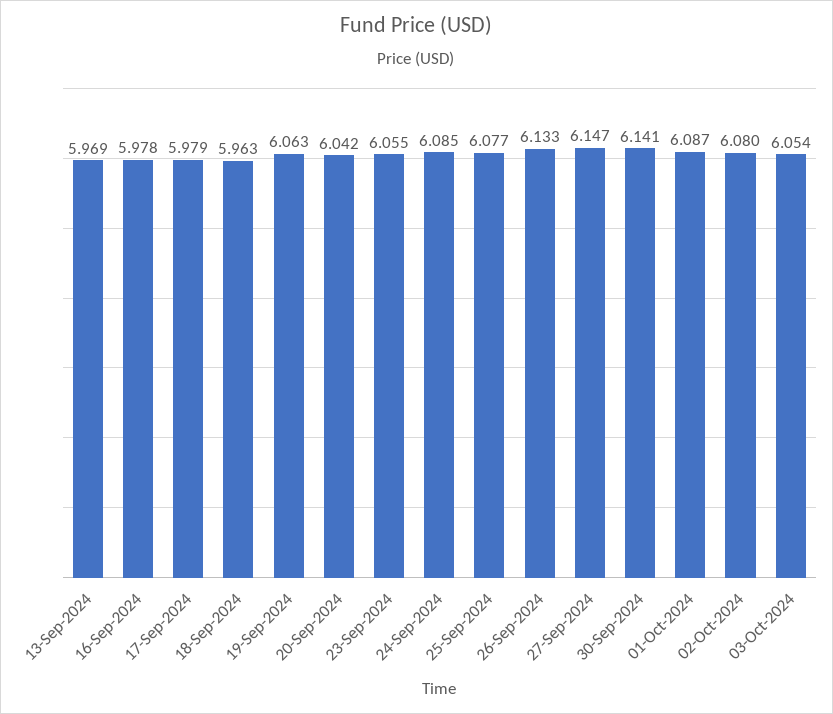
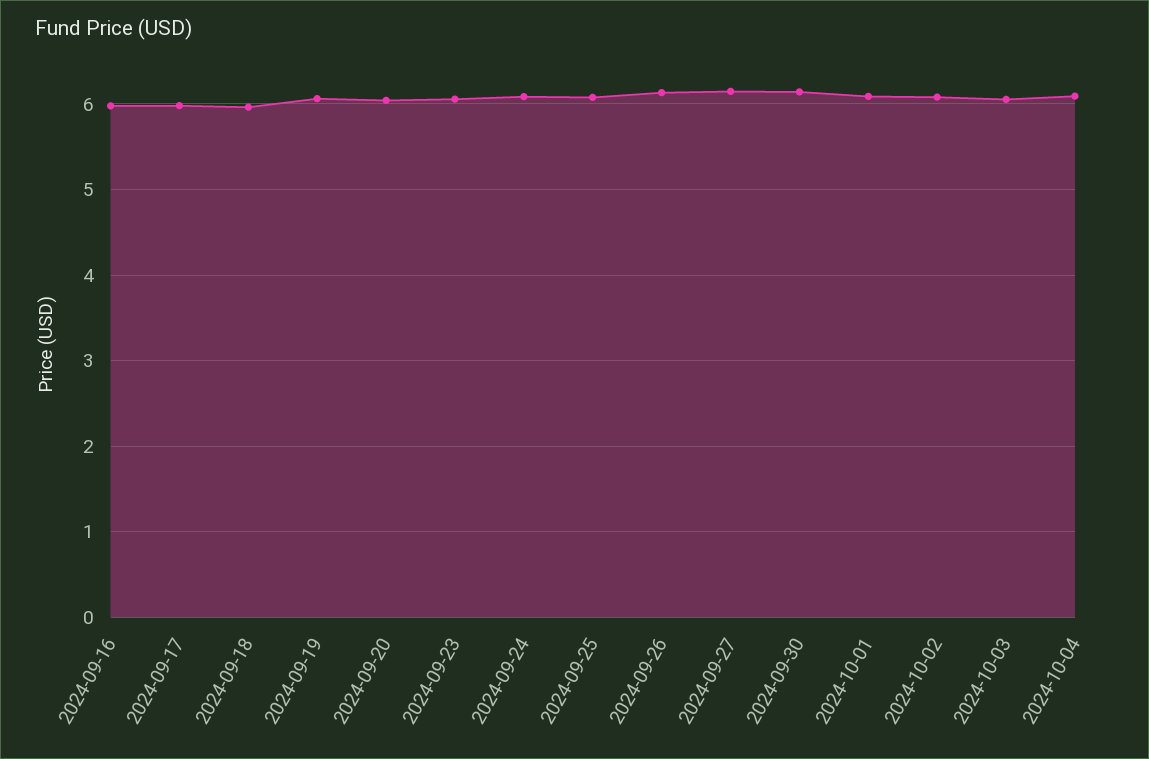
13-Sep-2024: 5.969 -> none
2024-10-04: none -> 6.1

